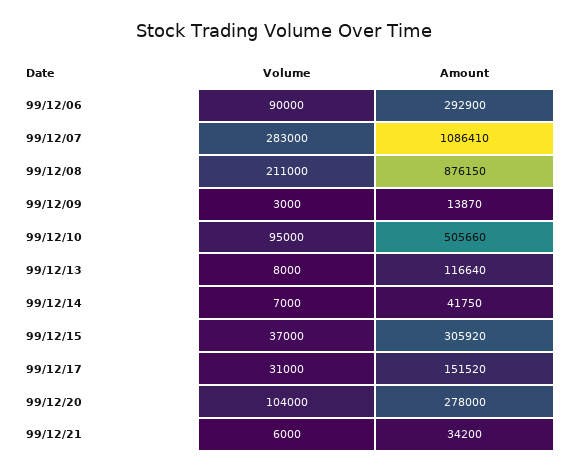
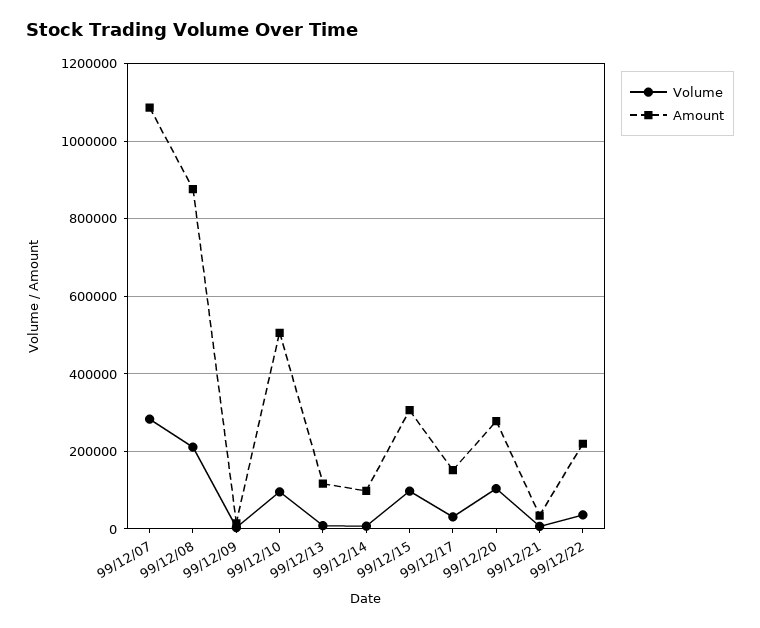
Volume, 99/12/06: 90000 -> none
Amount, 99/12/06: 292900 -> none
Amount, 99/12/14: 41750 -> 100000
Volume, 99/12/15: 37000 -> 100000
Volume, 99/12/22: none -> 40000
Amount, 99/12/22: none -> 220000

